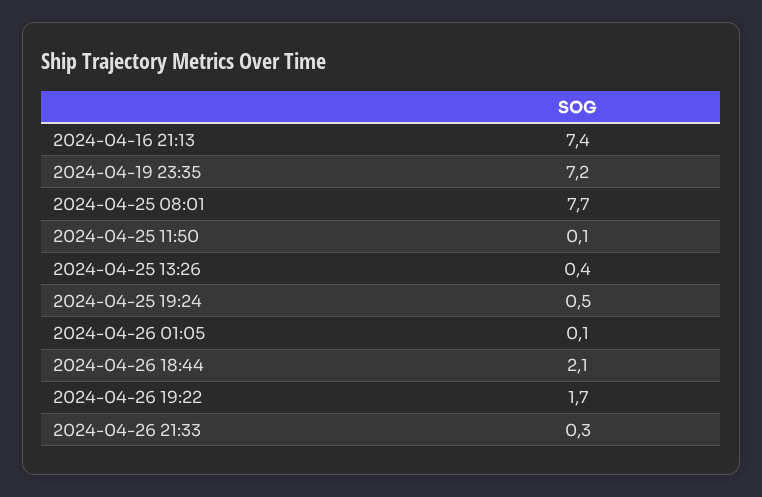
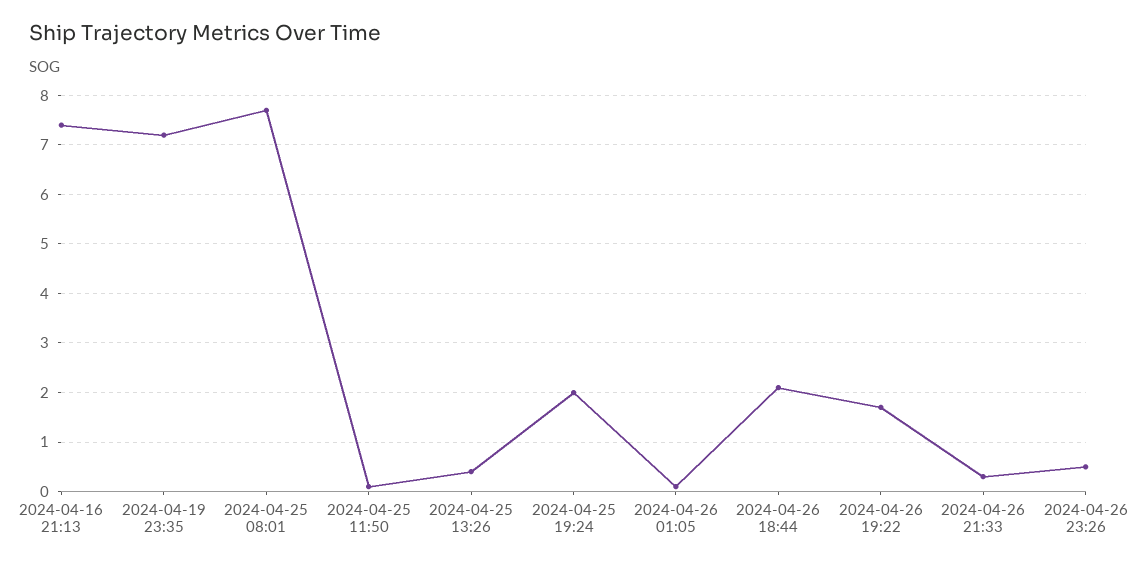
2024-04-25 19:24: 0.5 -> 2
2024-04-26 23:26: none -> 0.5

